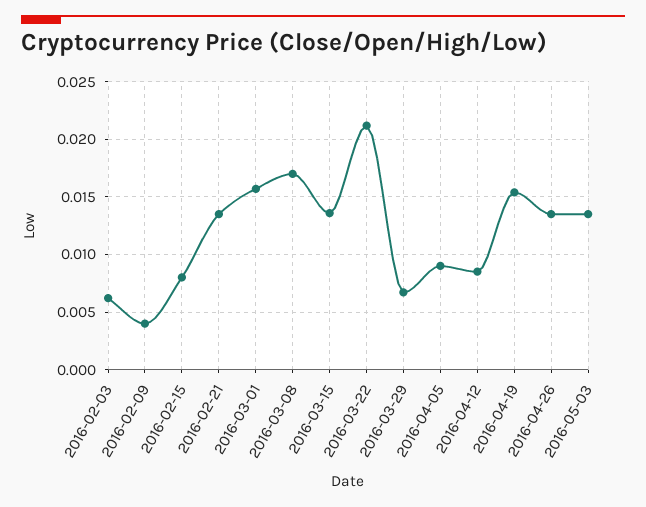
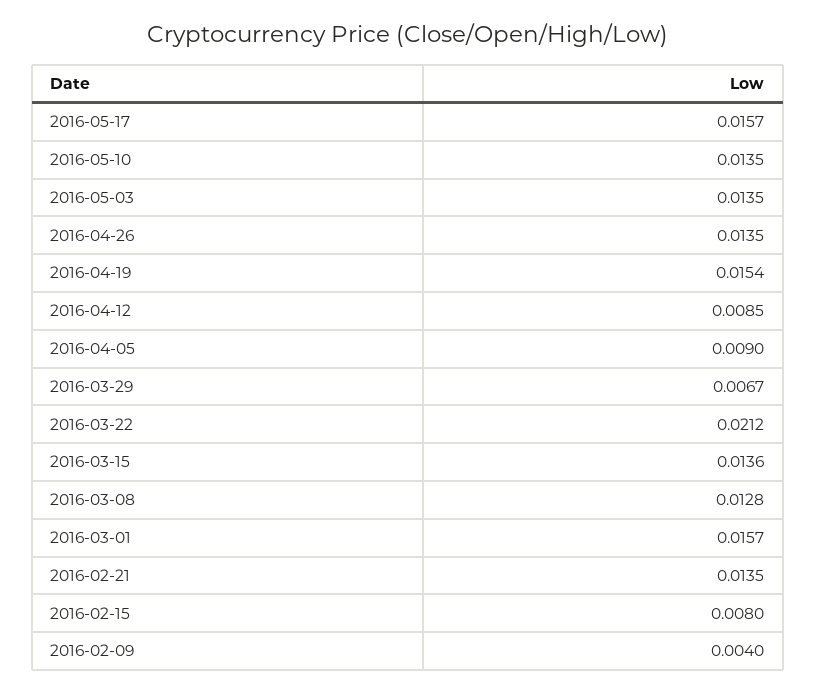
2016-02-03: 0.006 -> none
2016-03-08: 0.017 -> 0.0128
2016-05-17: none -> 0.0157
2016-05-10: none -> 0.0135

